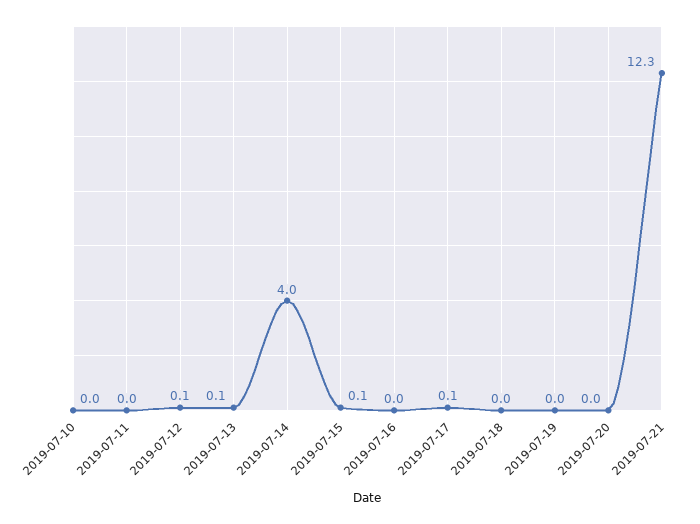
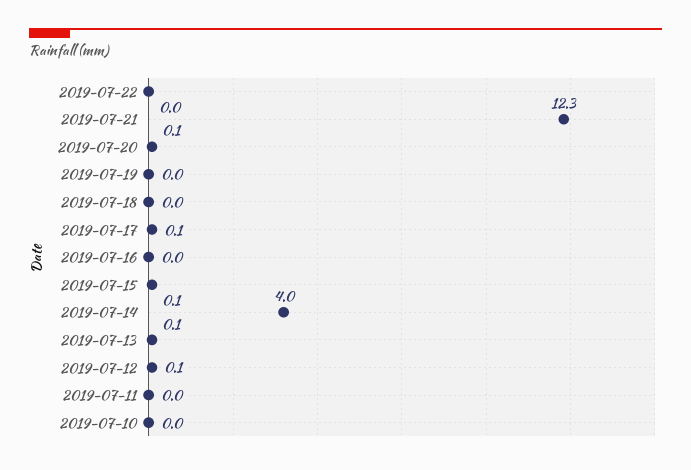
2019-07-20: 0 -> 0.1
2019-07-22: none -> 0

